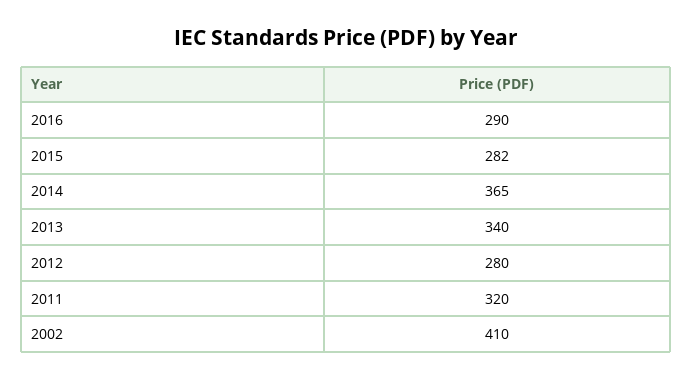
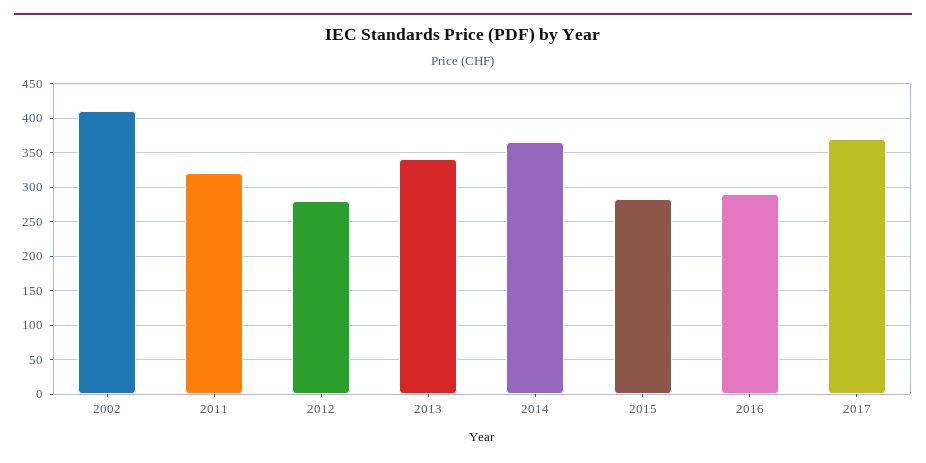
2017: none -> 370

